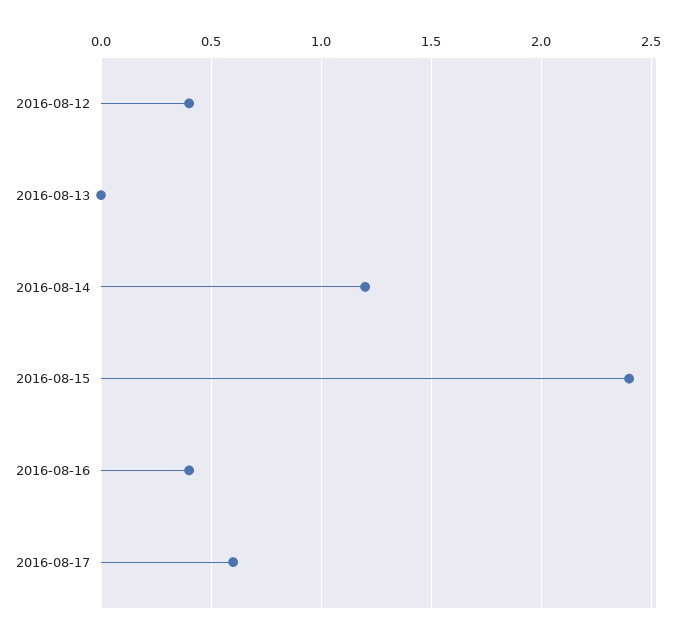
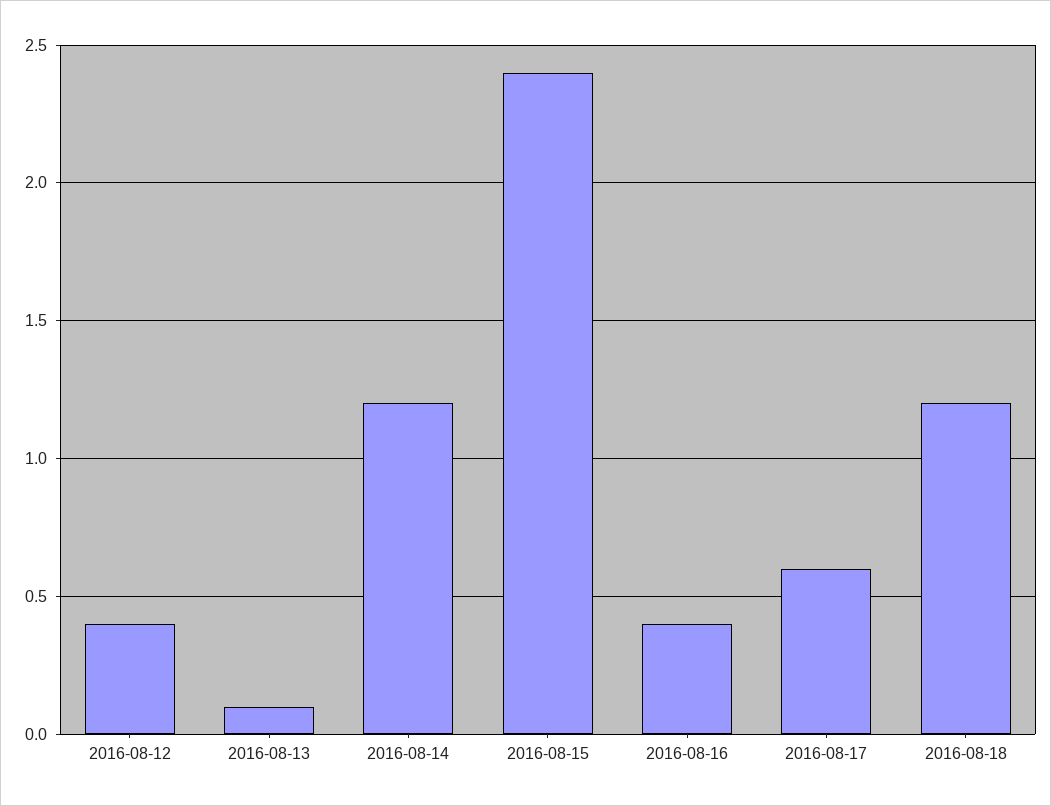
2016-08-13: 0 -> 0.1
2016-08-18: none -> 1.2

